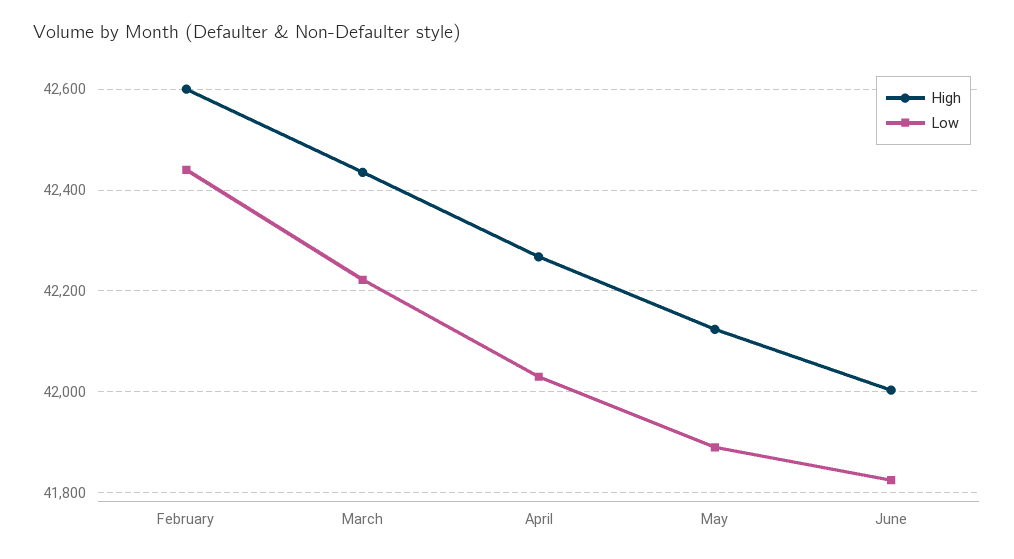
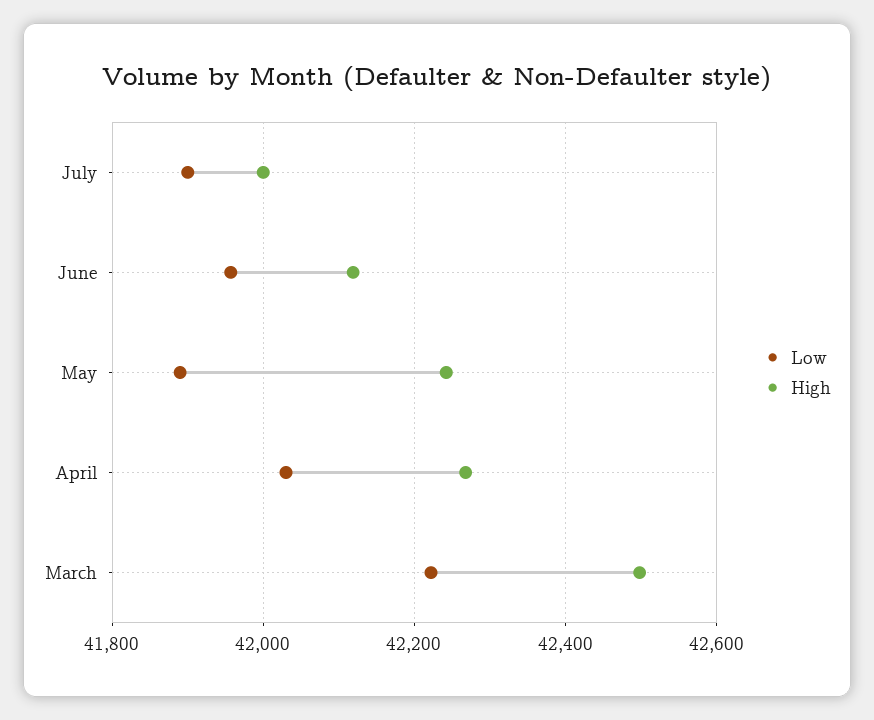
High, February: 42600 -> none
Low, February: 42440 -> none
High, March: 42440 -> 42500
High, May: 42120 -> 42240
High, June: 42000 -> 42120
Low, June: 41820 -> 41960
Low, July: none -> 41900
High, July: none -> 42000

